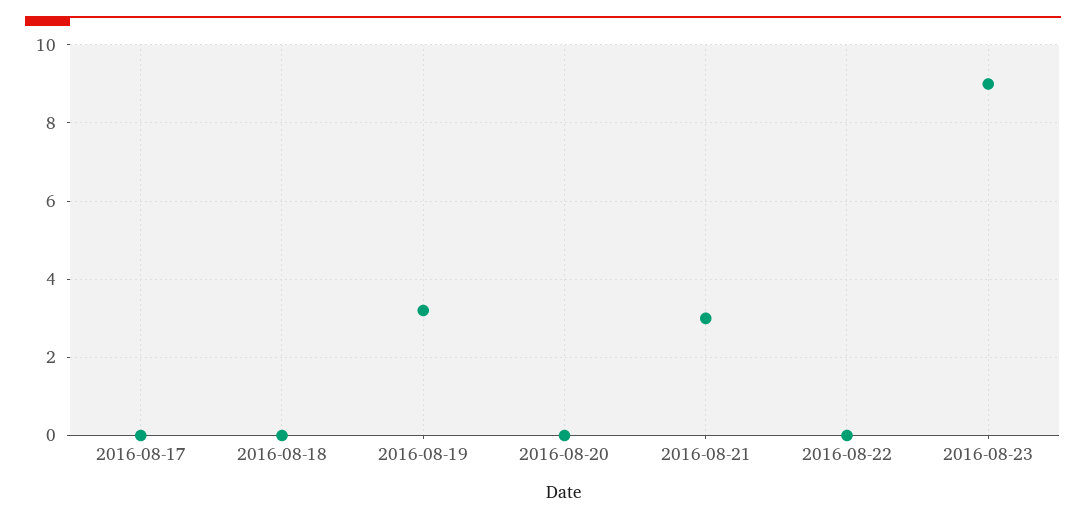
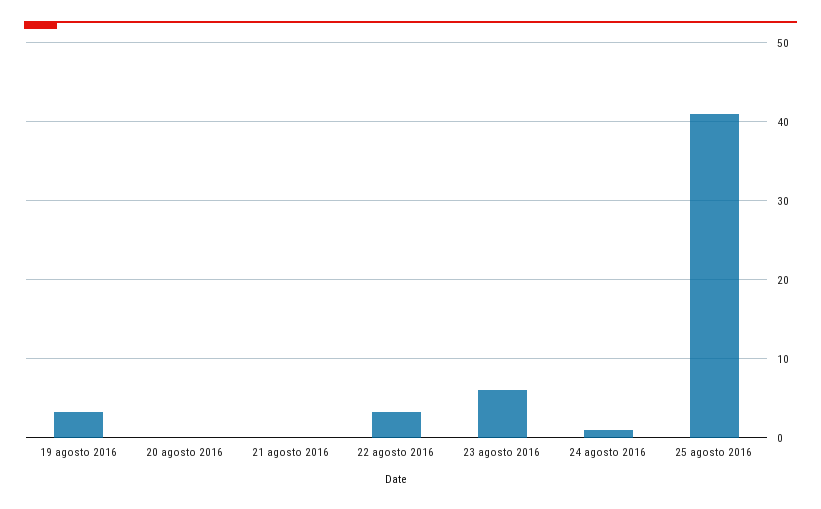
2016-08-17: 0 -> none
2016-08-18: 0 -> none
2016-08-21: 3 -> 0
2016-08-22: 0 -> 3
2016-08-23: 9 -> 6
24 agosto 2016: none -> 1
25 agosto 2016: none -> 41

